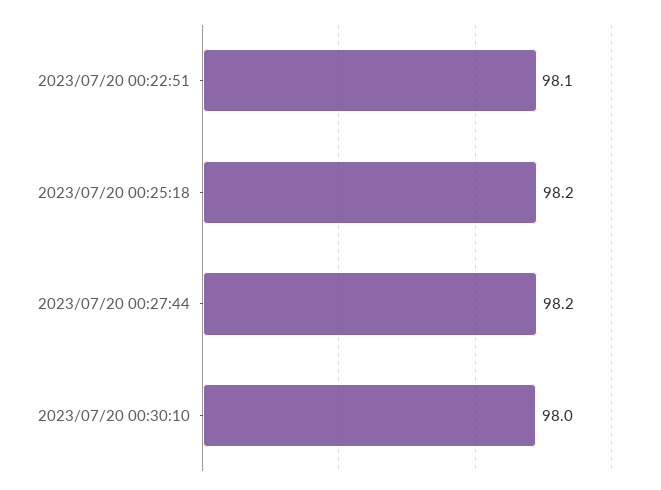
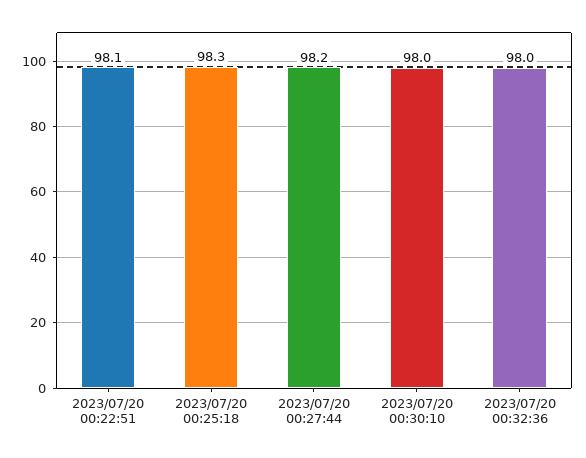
2023/07/20 00:25:18: 98.2 -> 98.3
2023/07/20 00:32:36: none -> 98

